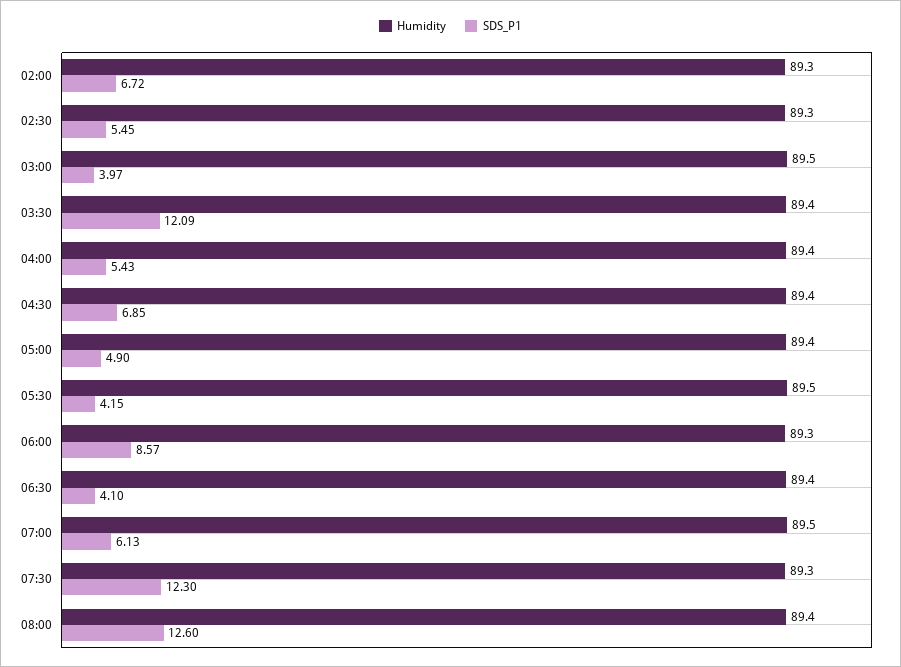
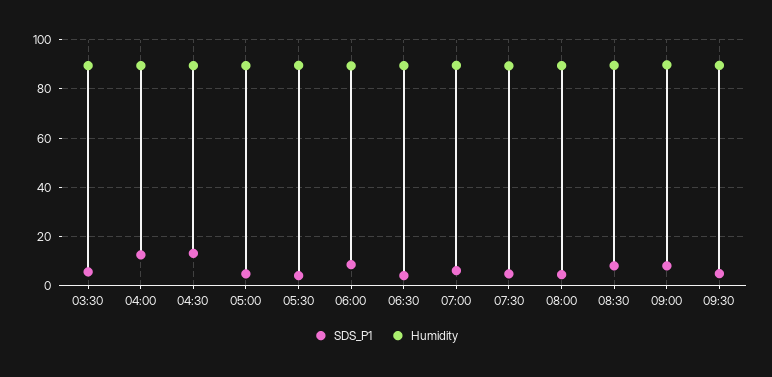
Humidity, 02:00: 89.3 -> none
SDS_P1, 02:00: 6.72 -> none
Humidity, 02:30: 89.3 -> none
SDS_P1, 02:30: 5.45 -> none
Humidity, 03:00: 89.5 -> none
SDS_P1, 03:00: 3.97 -> none
SDS_P1, 03:30: 12.09 -> 5
SDS_P1, 04:00: 5.43 -> 12.5
SDS_P1, 04:30: 6.85 -> 12.5
SDS_P1, 07:30: 12.3 -> 5
SDS_P1, 08:00: 12.6 -> 5
SDS_P1, 08:30: none -> 7.5
Humidity, 08:30: none -> 90
SDS_P1, 09:00: none -> 7.5
Humidity, 09:00: none -> 90
SDS_P1, 09:30: none -> 5
Humidity, 09:30: none -> 90

